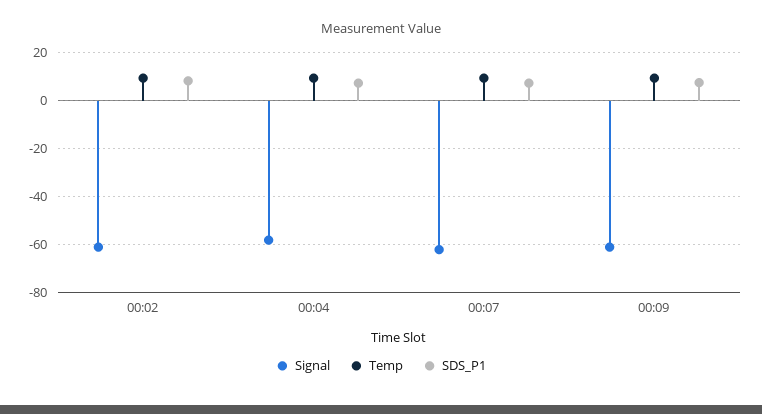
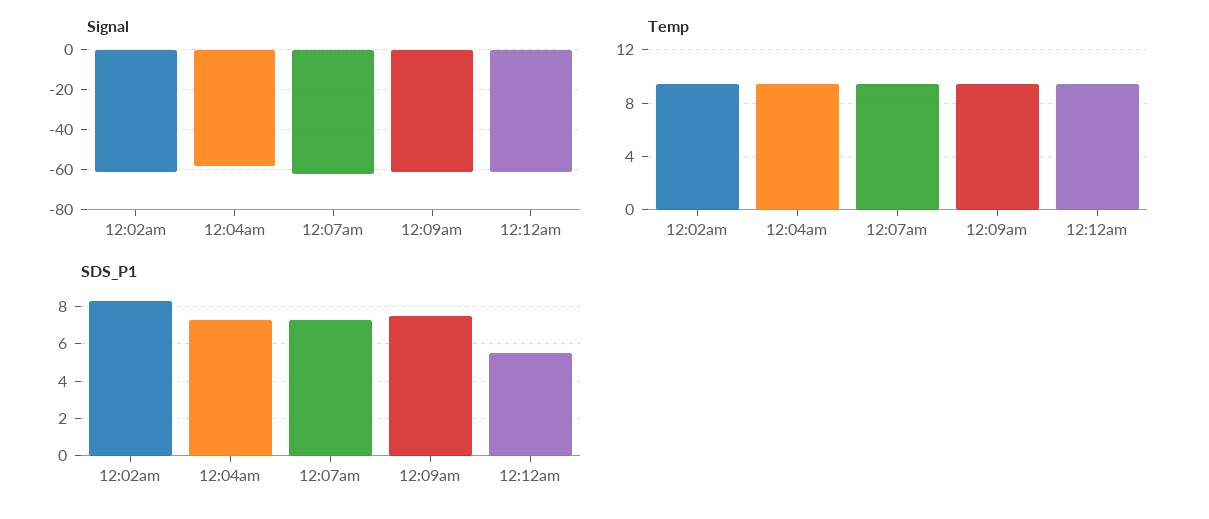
Signal, 12:12am: none -> -60
Temp, 12:12am: none -> 9.5
SDS_P1, 12:12am: none -> 5.5

